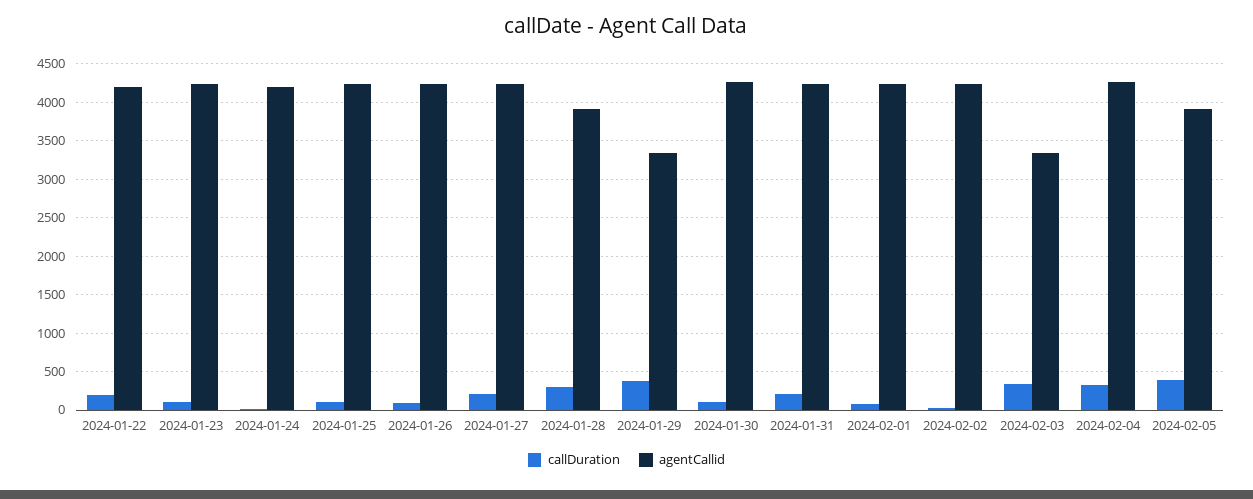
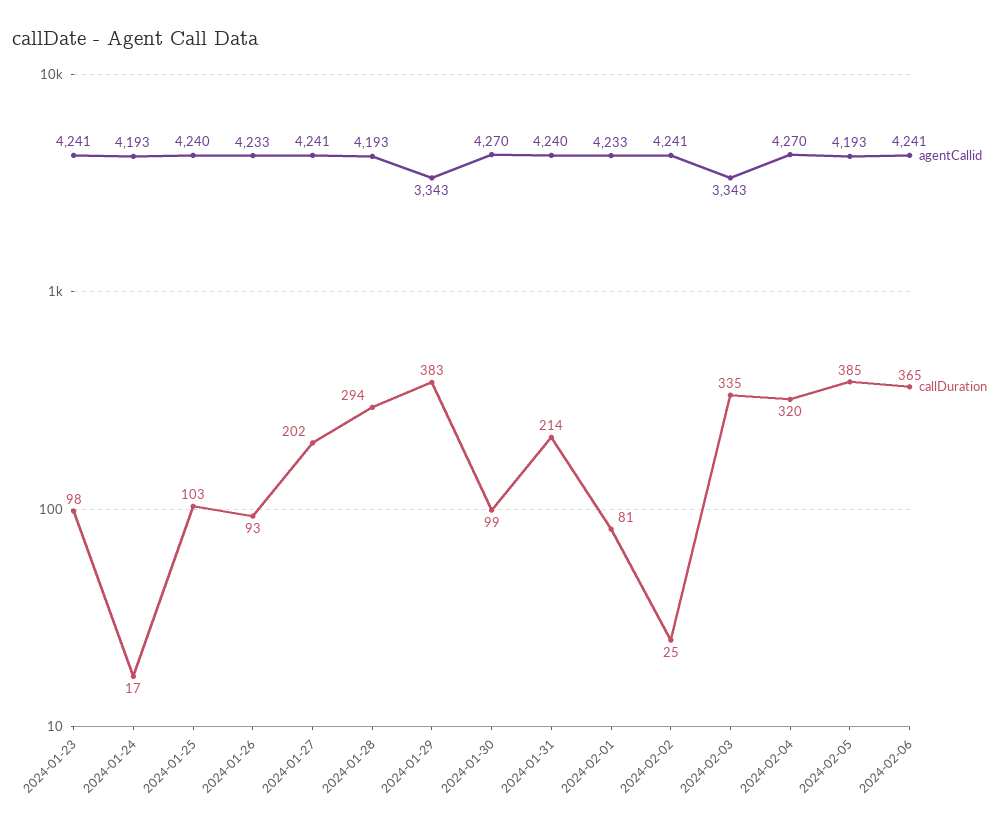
callDuration, 2024-01-22: 200 -> none
agentCallid, 2024-01-22: 4200 -> none
agentCallid, 2024-01-28: 3900 -> 4193
agentCallid, 2024-02-05: 3900 -> 4193
agentCallid, 2024-02-06: none -> 4241
callDuration, 2024-02-06: none -> 365

